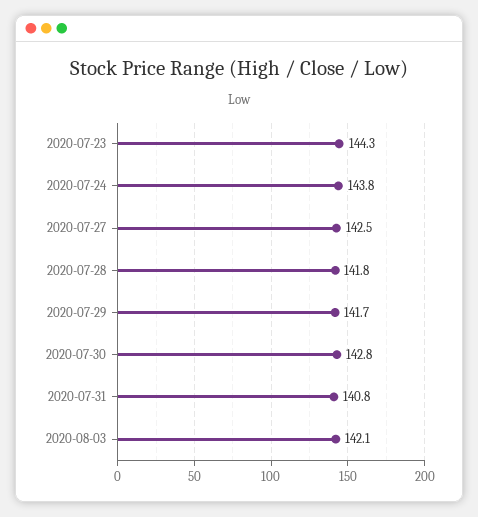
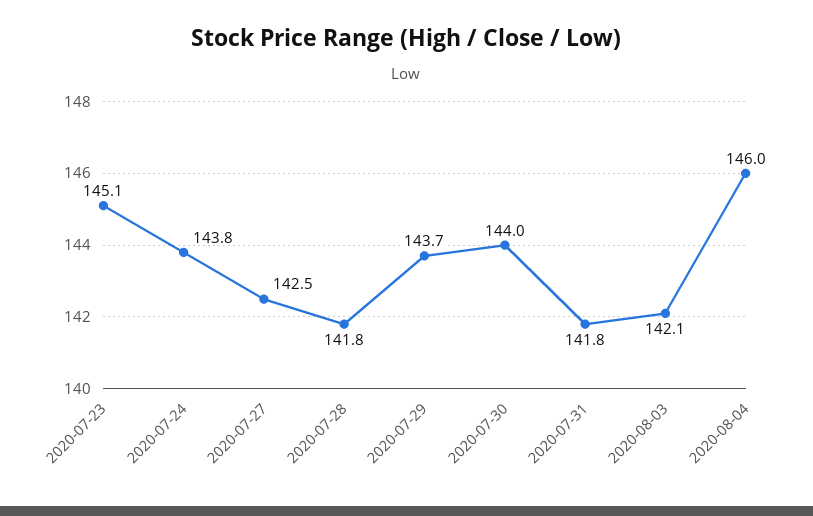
2020-07-23: 144.3 -> 145.1
2020-07-29: 141.7 -> 143.7
2020-07-30: 142.8 -> 144
2020-07-31: 140.8 -> 141.8
2020-08-04: none -> 146

